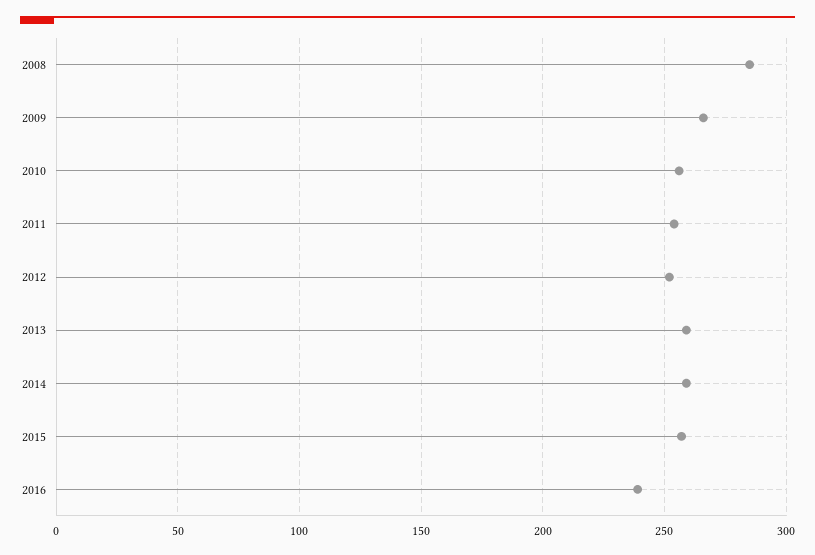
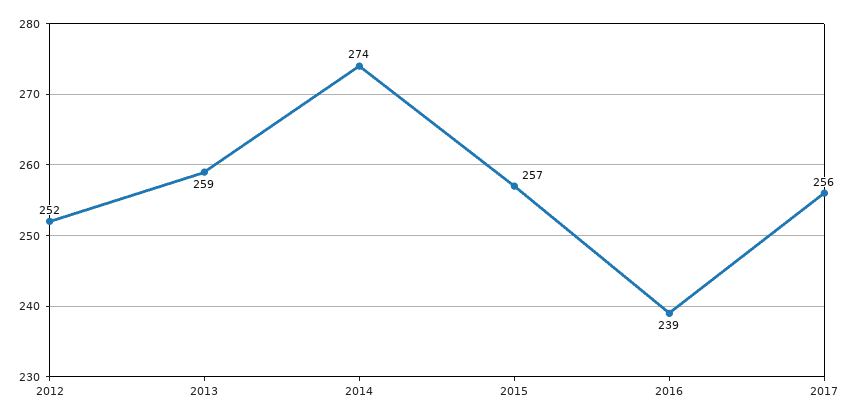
2008: 285 -> none
2009: 265 -> none
2010: 255 -> none
2011: 255 -> none
2014: 260 -> 274
2017: none -> 256

